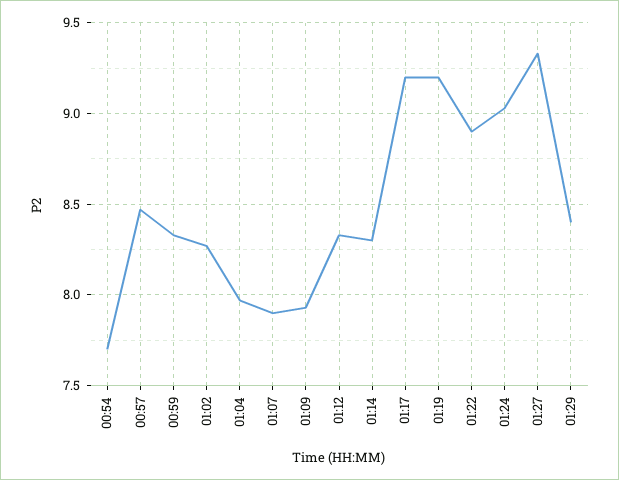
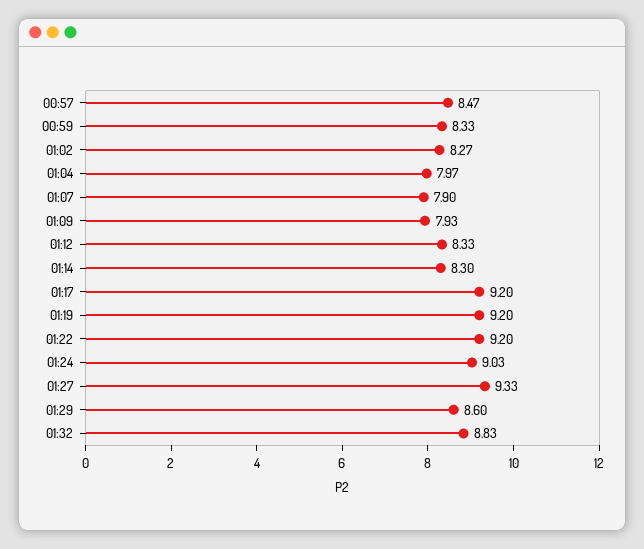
00:54: 7.7 -> none
01:22: 8.9 -> 9.2
01:29: 8.4 -> 8.6
01:32: none -> 8.83

